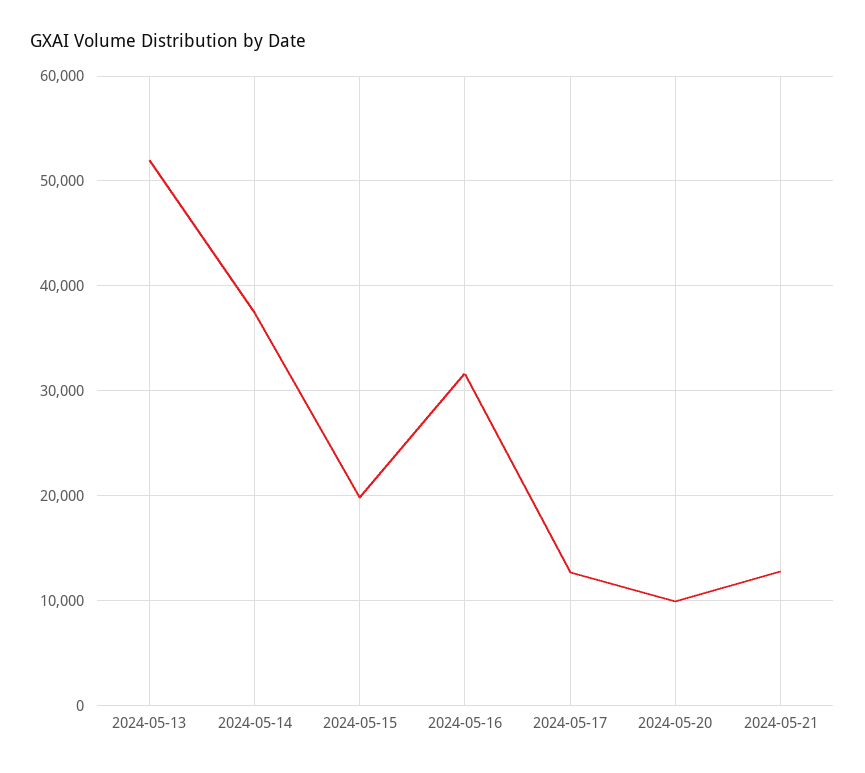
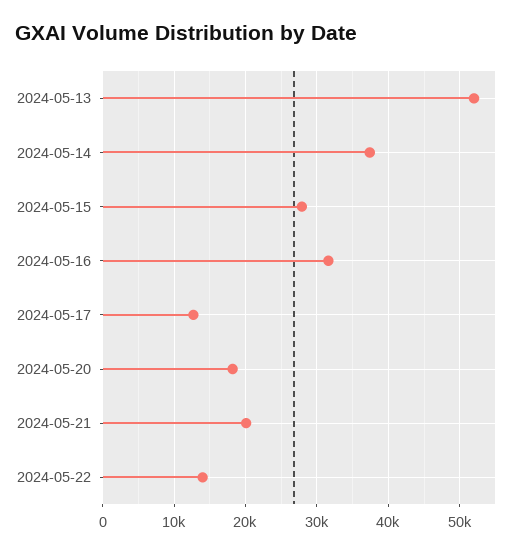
2024-05-15: 20000 -> 28000
2024-05-20: 10000 -> 18000
2024-05-21: 13000 -> 20000
2024-05-22: none -> 14000

